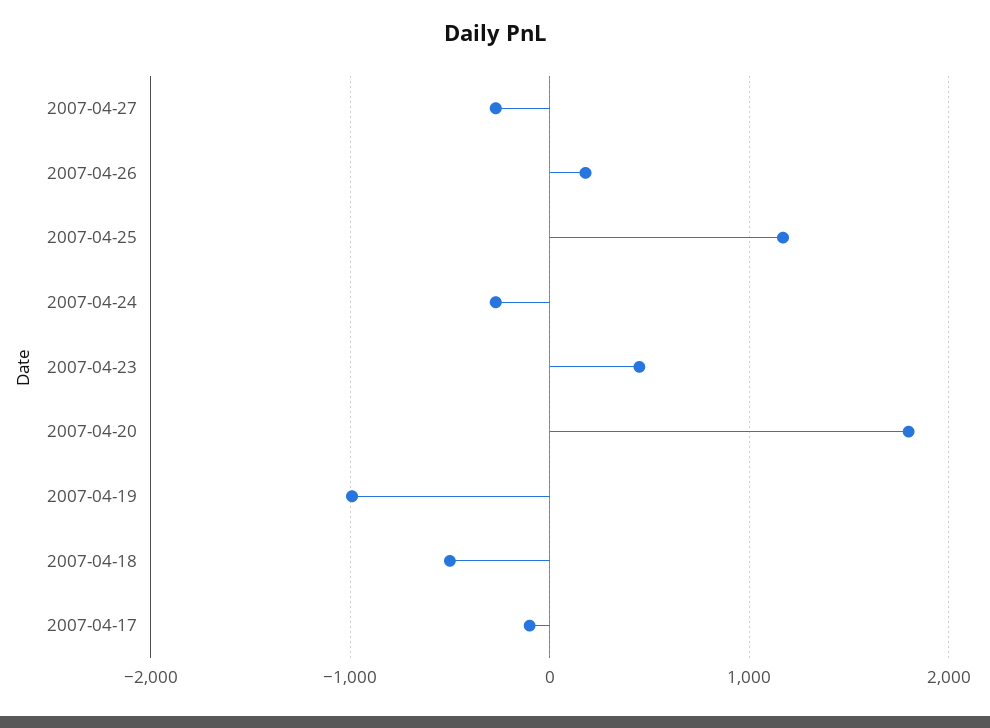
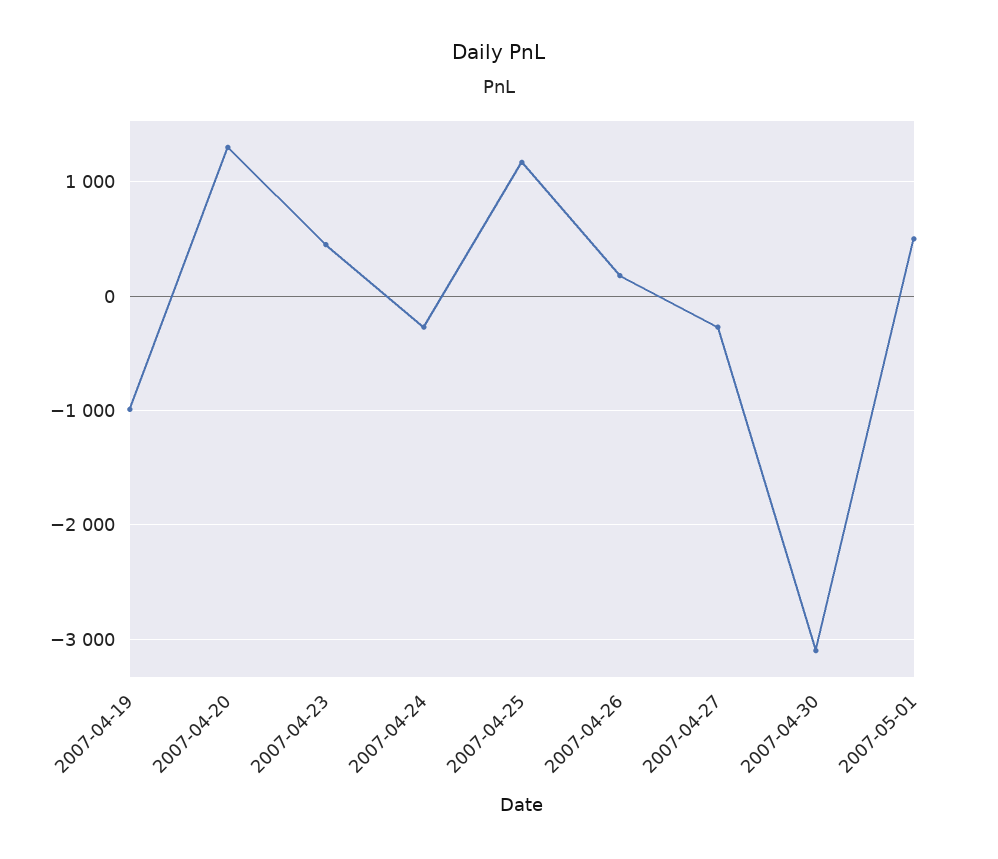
2007-04-20: 1800 -> 1300
2007-04-18: -500 -> none
2007-04-17: -100 -> none
2007-04-30: none -> -3100
2007-05-01: none -> 500

